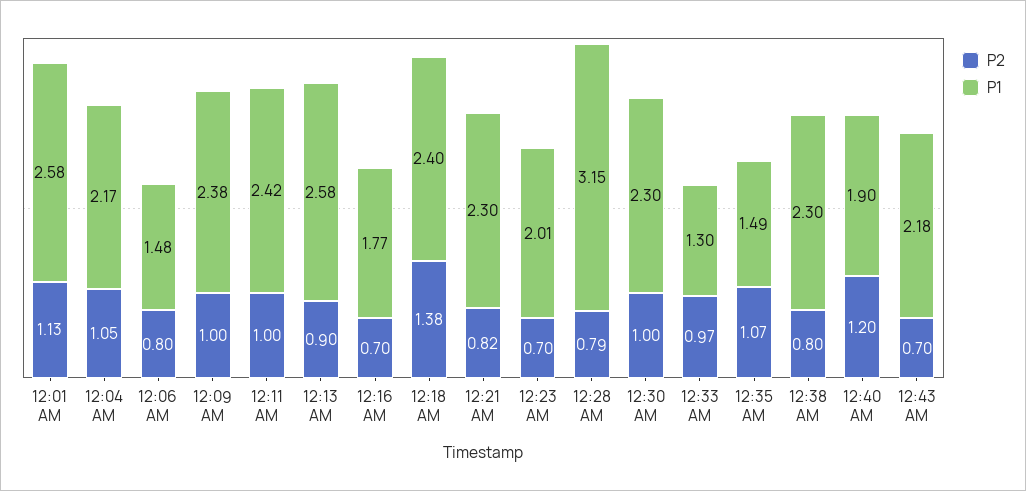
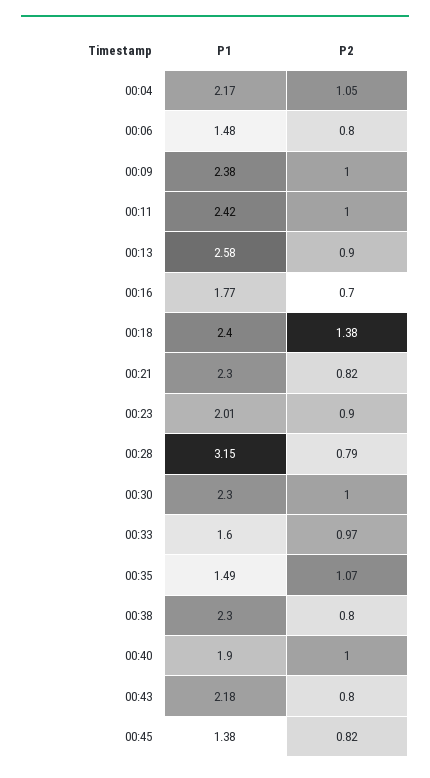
P2, 12:01 AM: 1.13 -> none
P1, 12:01 AM: 2.58 -> none
P2, 12:23 AM: 0.7 -> 0.9
P1, 12:33 AM: 1.3 -> 1.6
P2, 12:40 AM: 1.2 -> 1
P2, 12:43 AM: 0.7 -> 0.8
P1, 00:45: none -> 1.38
P2, 00:45: none -> 0.82

